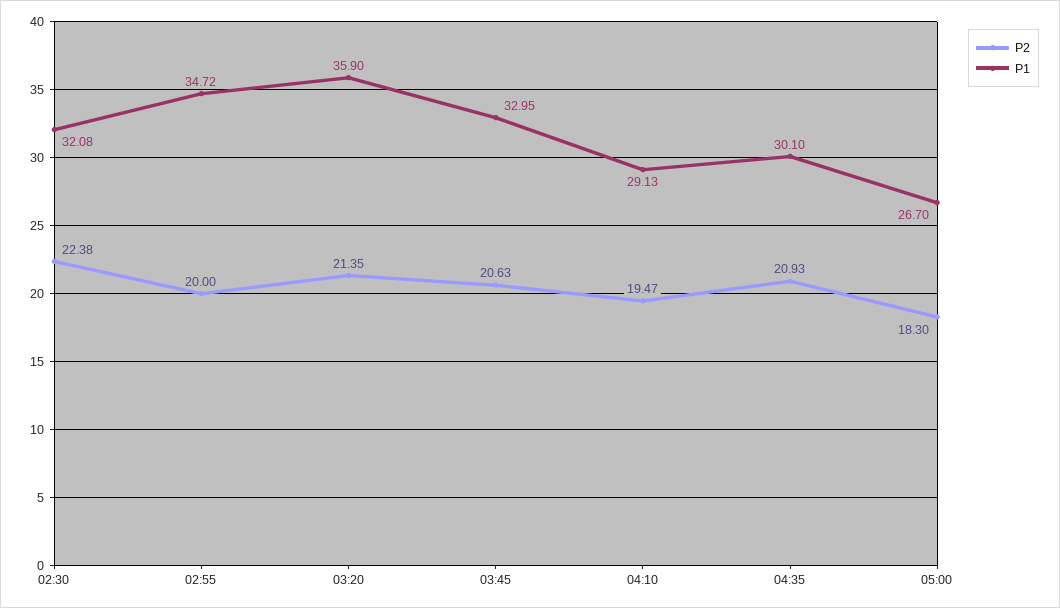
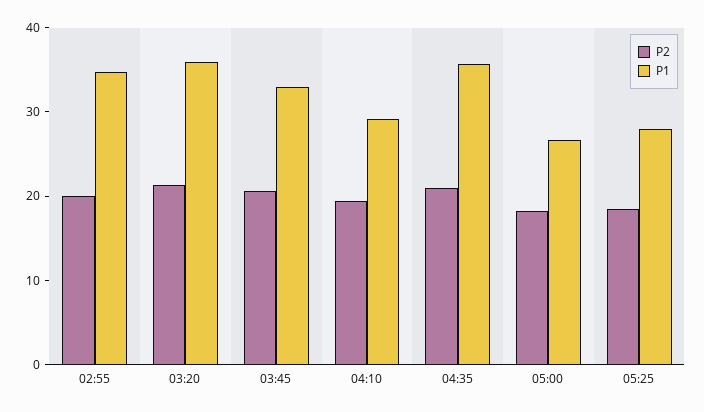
P2, 02:30: 22.38 -> none
P1, 02:30: 32.08 -> none
P1, 04:35: 30.1 -> 36
P2, 05:25: none -> 18
P1, 05:25: none -> 28

